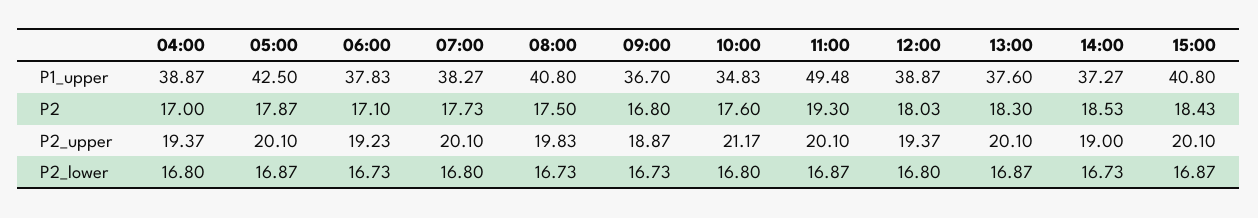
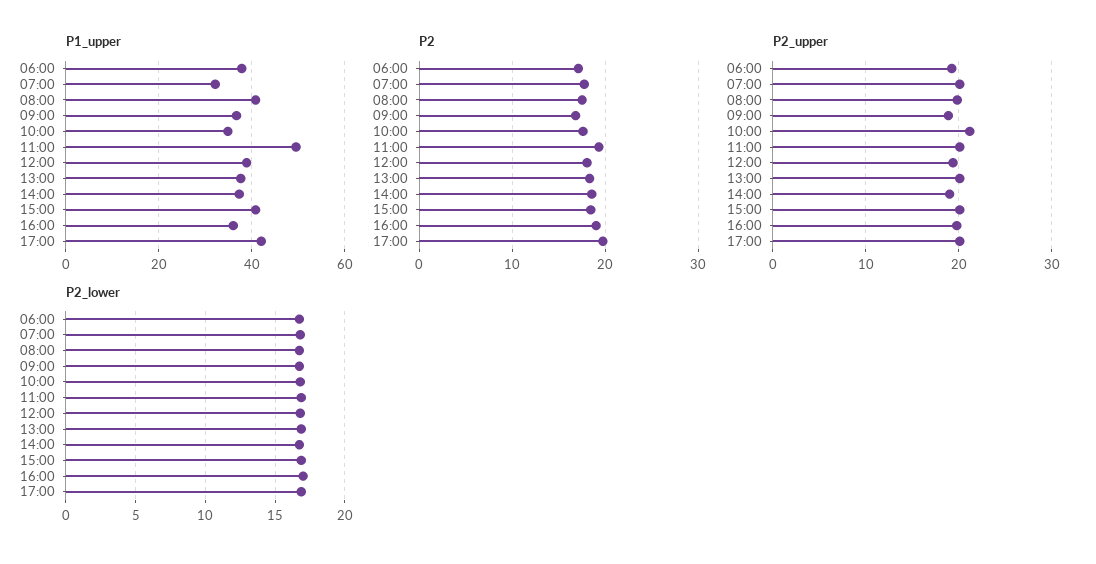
P1_upper, 04:00: 38.87 -> none
P1_upper, 05:00: 42.5 -> none
P1_upper, 07:00: 38.27 -> 32
P2, 04:00: 17 -> none
P2, 05:00: 17.87 -> none
P2_upper, 04:00: 19.37 -> none
P2_upper, 05:00: 20.1 -> none
P2_lower, 04:00: 16.8 -> none
P2_lower, 05:00: 16.87 -> none
P1_upper, 16:00: none -> 36
P1_upper, 17:00: none -> 42
P2, 16:00: none -> 19
P2, 17:00: none -> 20
P2_upper, 16:00: none -> 20
P2_upper, 17:00: none -> 20
P2_lower, 16:00: none -> 17
P2_lower, 17:00: none -> 17

